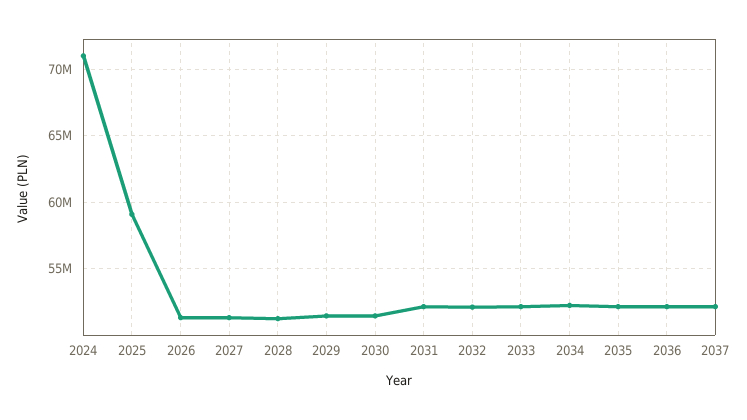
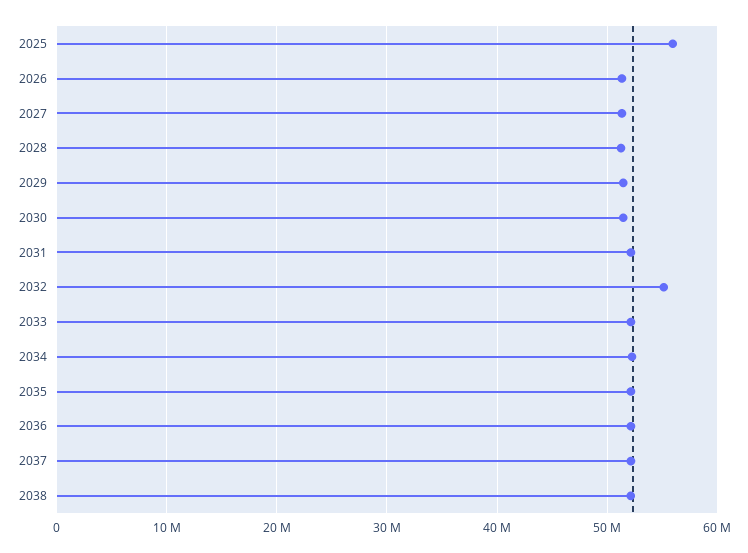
2024: 71000000 -> none
2025: 59000000 -> 56000000
2032: 52000000 -> 55000000
2038: none -> 52000000

